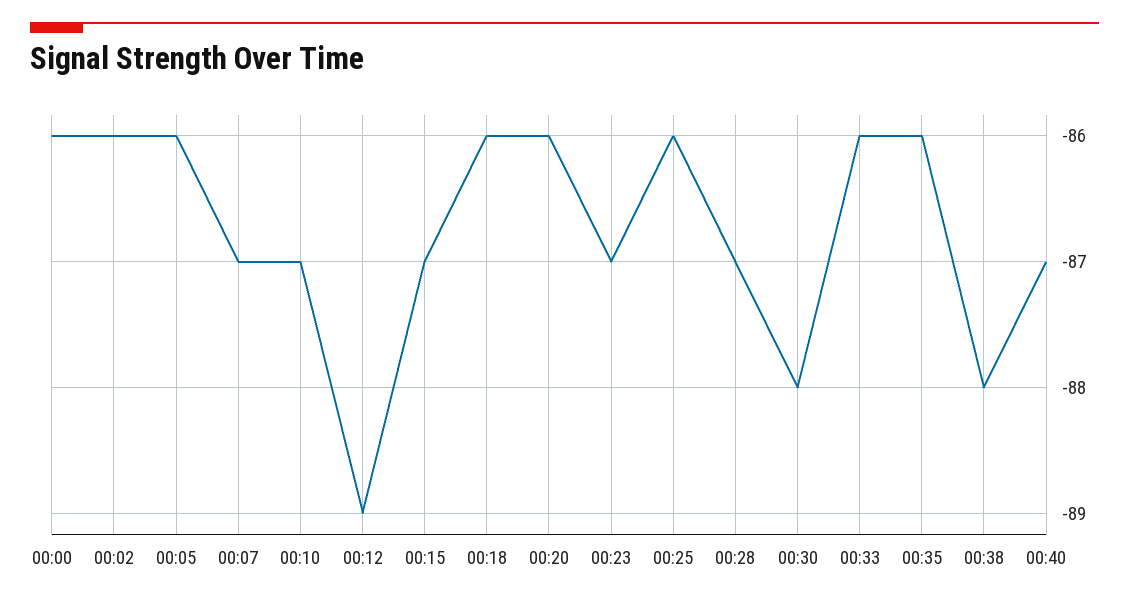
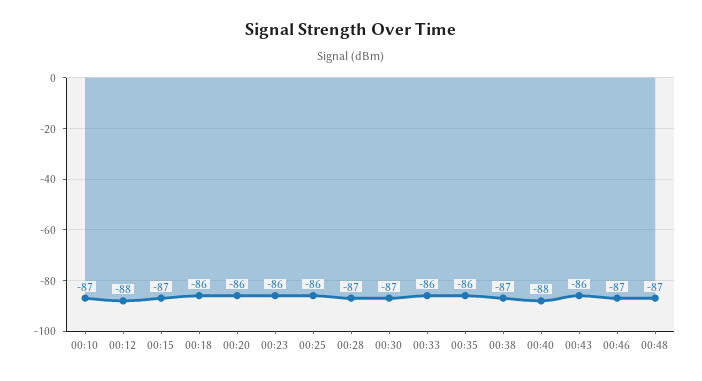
00:00: -86 -> none
00:02: -86 -> none
00:05: -86 -> none
00:07: -87 -> none
00:12: -89 -> -88
00:23: -87 -> -86
00:30: -88 -> -87
00:38: -88 -> -87
00:40: -87 -> -88
00:43: none -> -86
00:46: none -> -87
00:48: none -> -87

